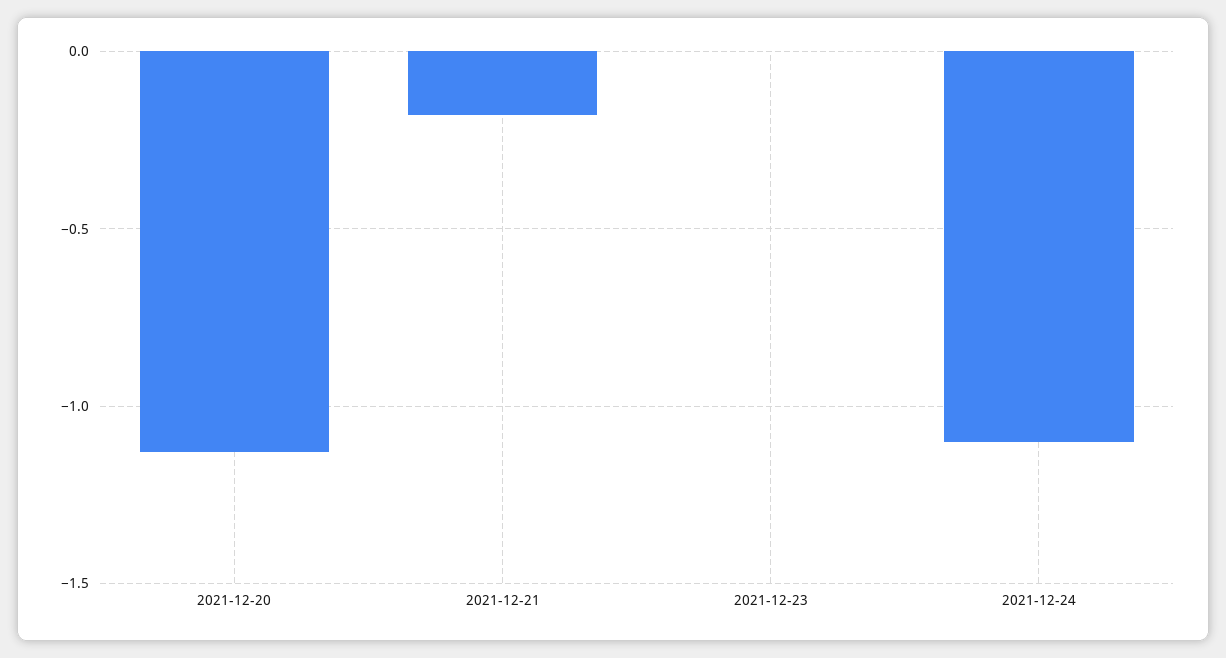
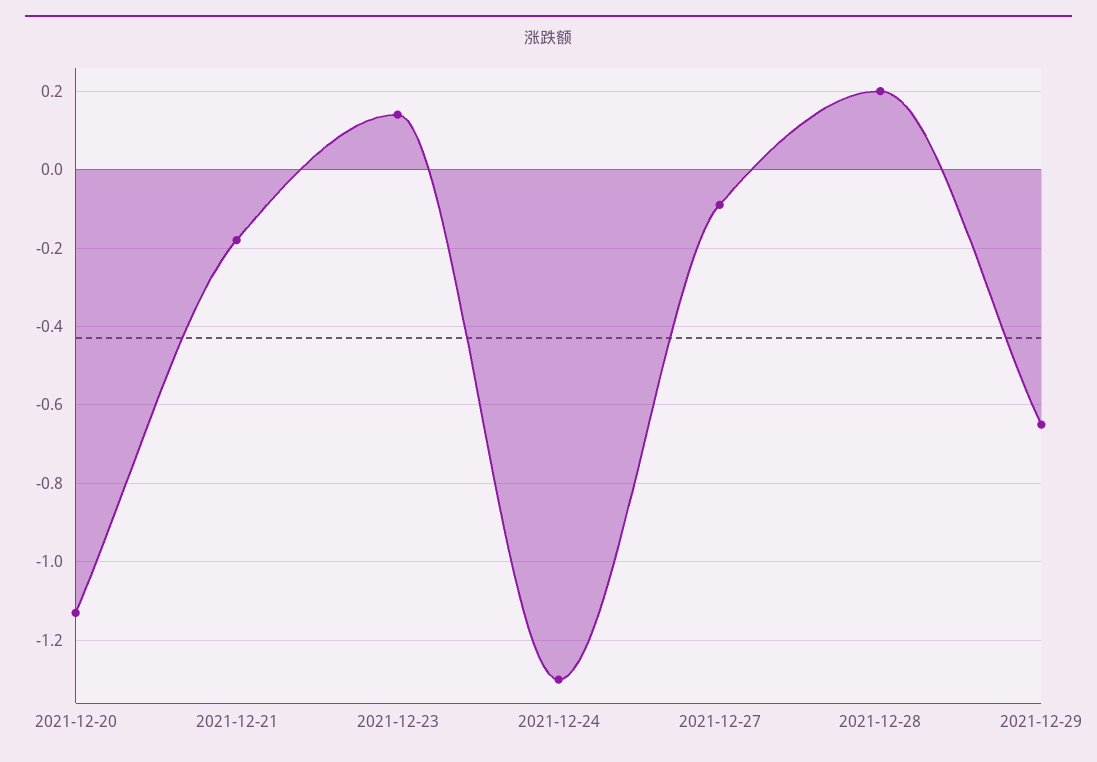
2021-12-23: 0 -> 0.15
2021-12-24: -1.1 -> -1.3
2021-12-27: none -> -0.1
2021-12-28: none -> 0.2
2021-12-29: none -> -0.65

